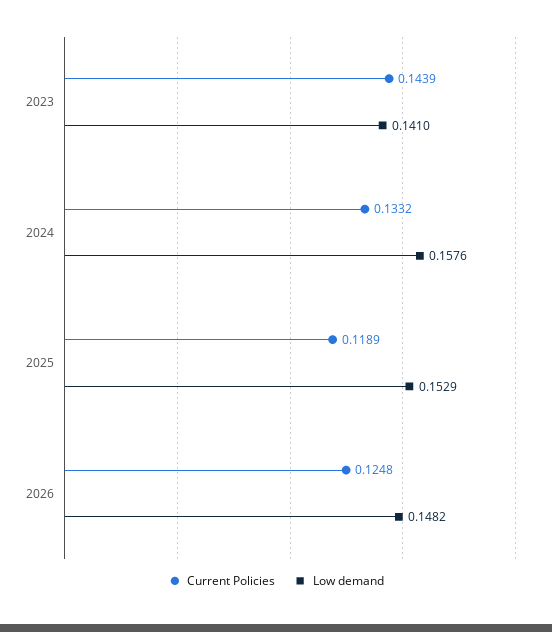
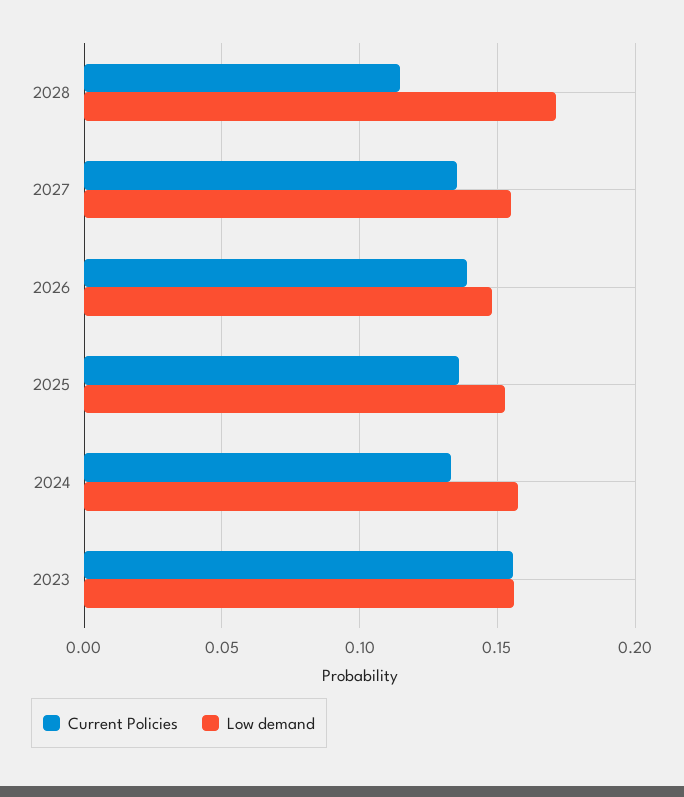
Current Policies, 2023: 0.1439 -> 0.155
Low demand, 2023: 0.141 -> 0.155
Current Policies, 2025: 0.1189 -> 0.135
Current Policies, 2026: 0.1248 -> 0.14
Current Policies, 2028: none -> 0.115
Low demand, 2028: none -> 0.17
Current Policies, 2027: none -> 0.135
Low demand, 2027: none -> 0.155

